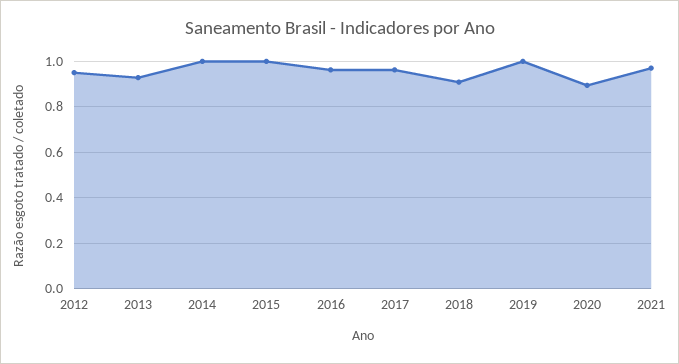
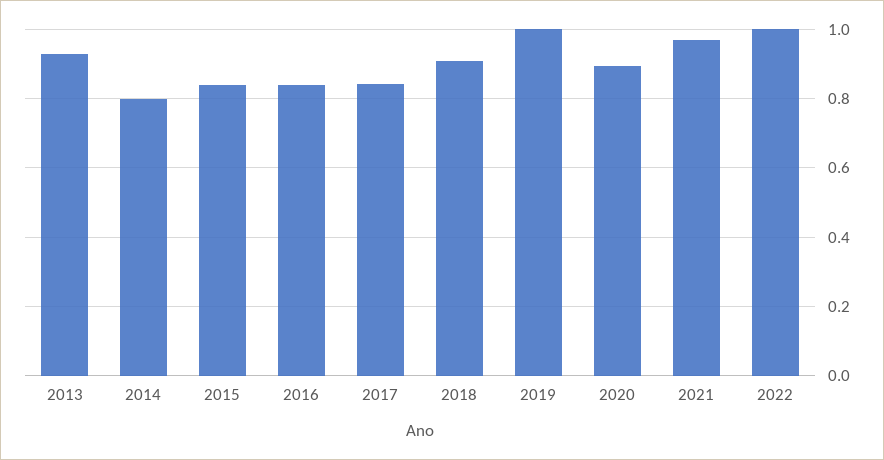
2012: 0.95 -> none
2014: 1 -> 0.8
2015: 1 -> 0.84
2016: 0.95 -> 0.84
2017: 0.95 -> 0.84
2022: none -> 1

